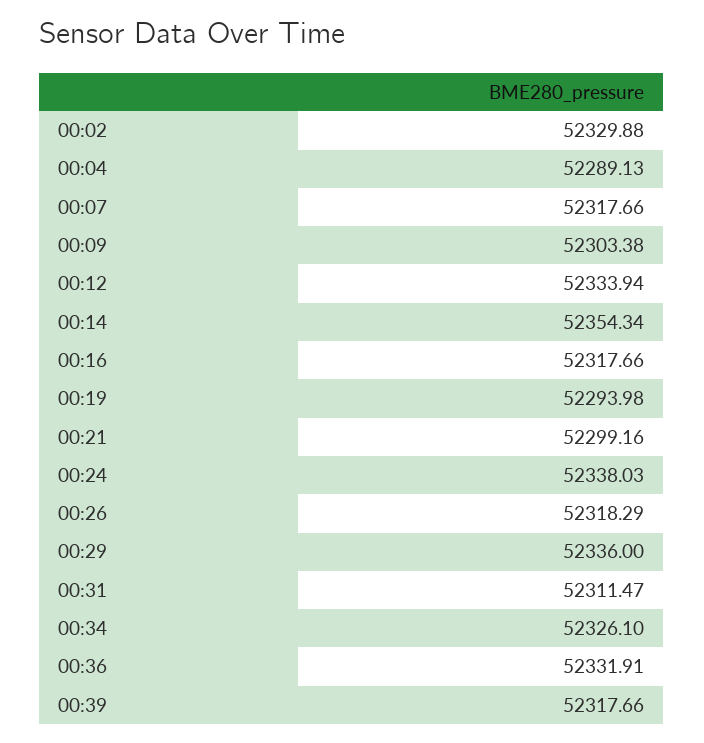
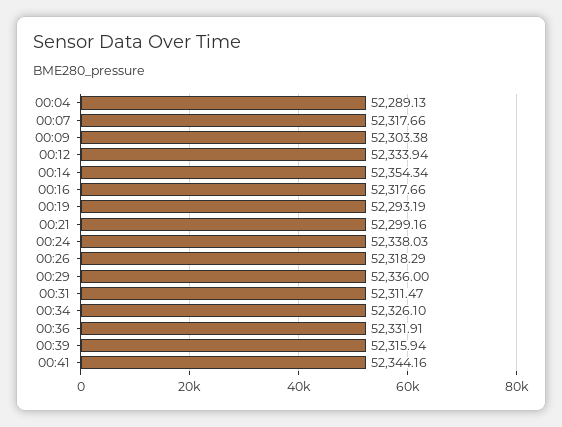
00:02: 52329.88 -> none
00:19: 52293.98 -> 52293.19
00:39: 52317.66 -> 52315.94
00:41: none -> 52344.16

